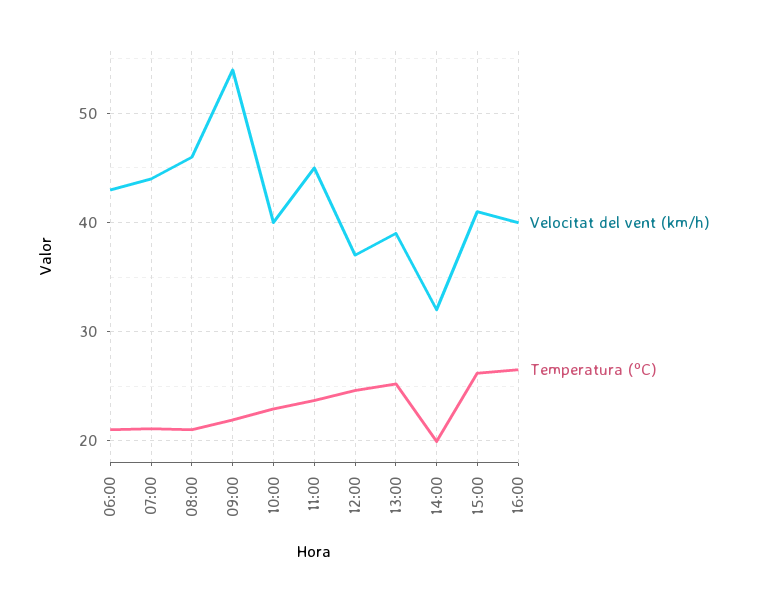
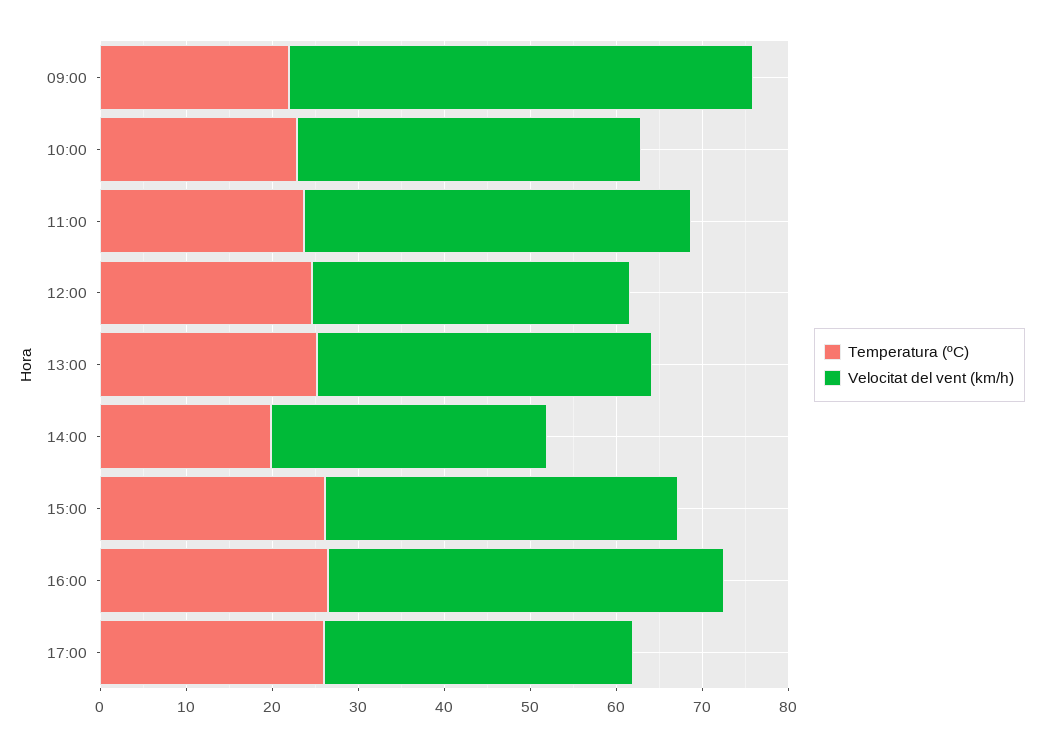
Velocitat del vent (km/h), 06:00: 43 -> none
Temperatura (ºC), 06:00: 21 -> none
Velocitat del vent (km/h), 07:00: 44 -> none
Temperatura (ºC), 07:00: 21 -> none
Velocitat del vent (km/h), 08:00: 46 -> none
Temperatura (ºC), 08:00: 21 -> none
Velocitat del vent (km/h), 16:00: 40 -> 46
Temperatura (ºC), 17:00: none -> 26
Velocitat del vent (km/h), 17:00: none -> 36

